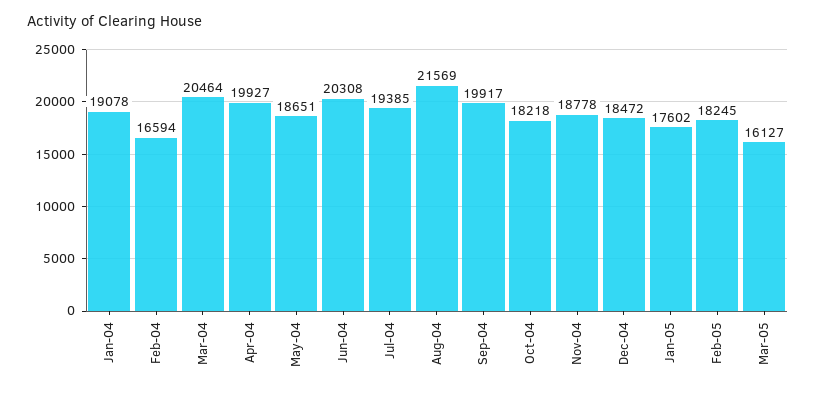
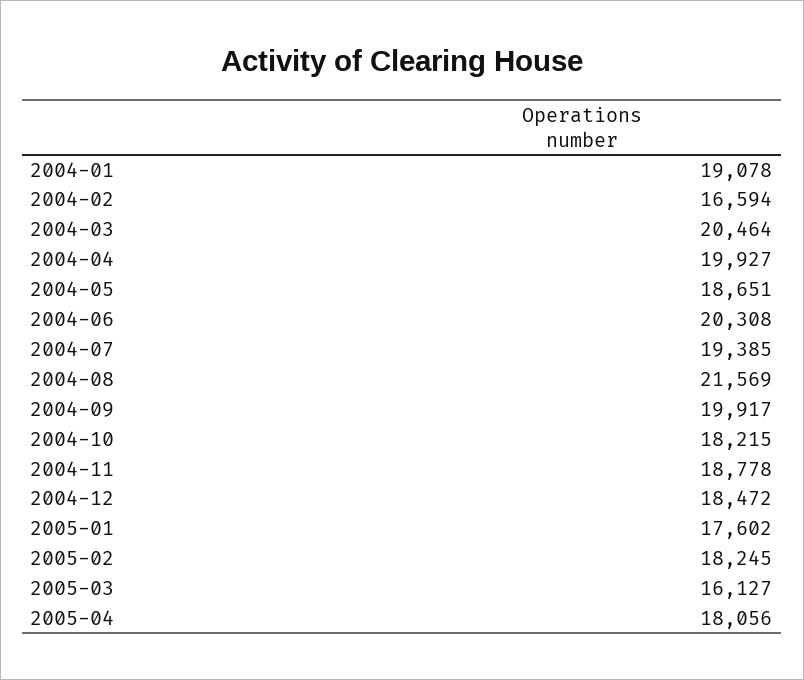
Oct-04: 18218 -> 18215
2005-04: none -> 18056

